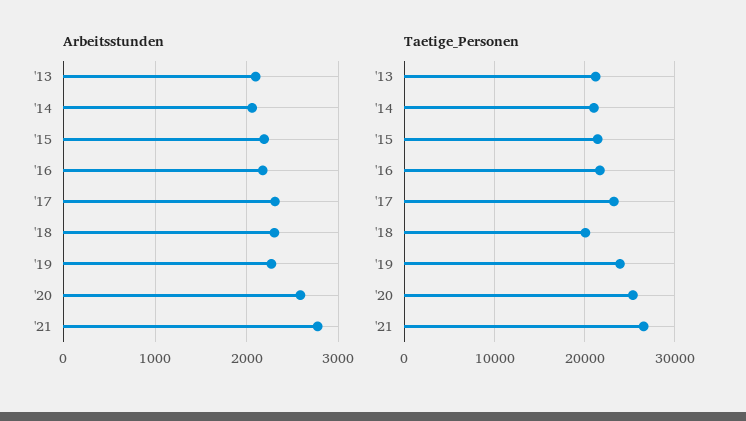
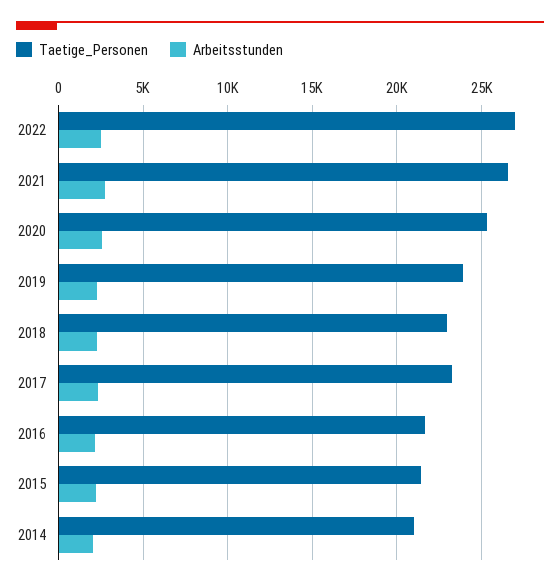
Arbeitsstunden, '13: 2100 -> none
Taetige_Personen, '13: 21000 -> none
Taetige_Personen, '18: 20000 -> 23000
Taetige_Personen, 2022: none -> 27000
Arbeitsstunden, 2022: none -> 2500

